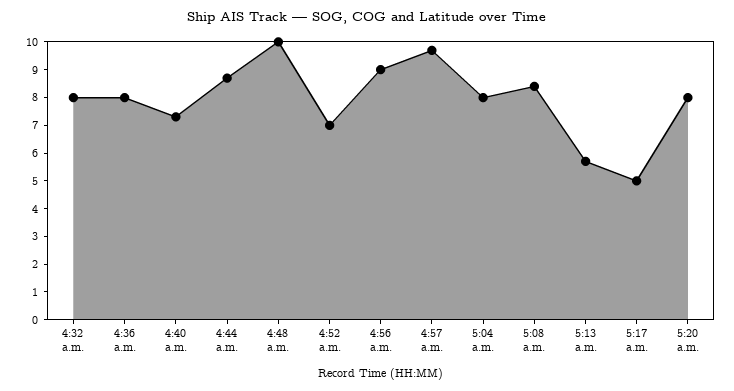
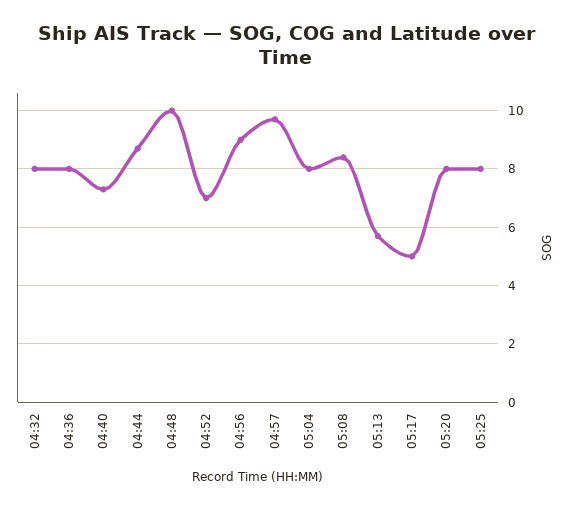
05:25: none -> 8

